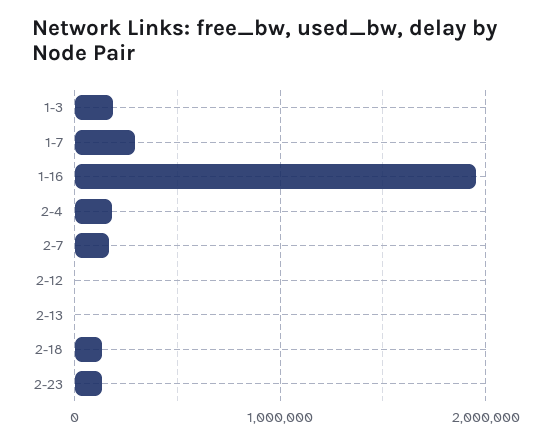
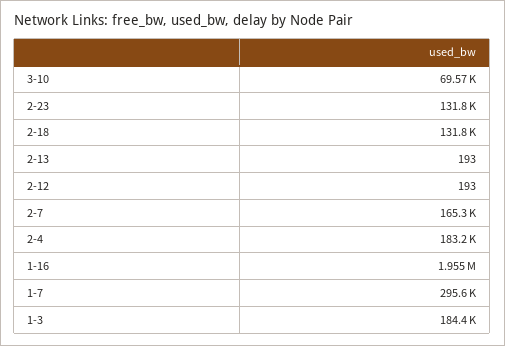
3-10: none -> 69570

